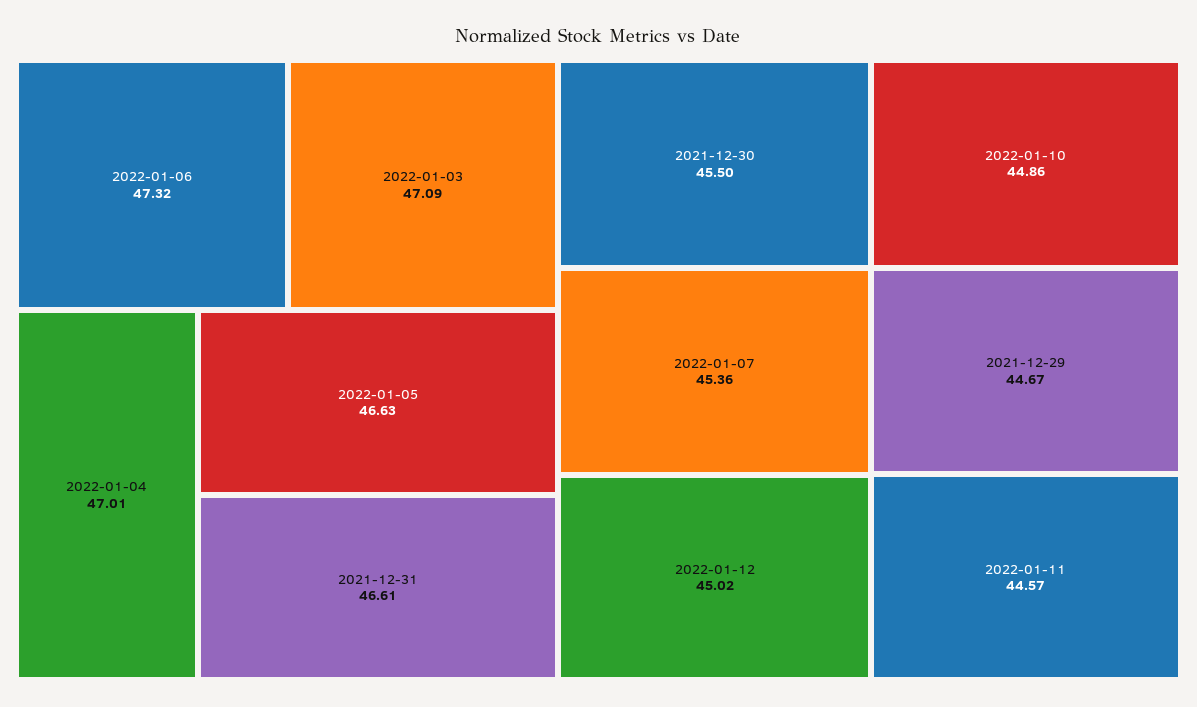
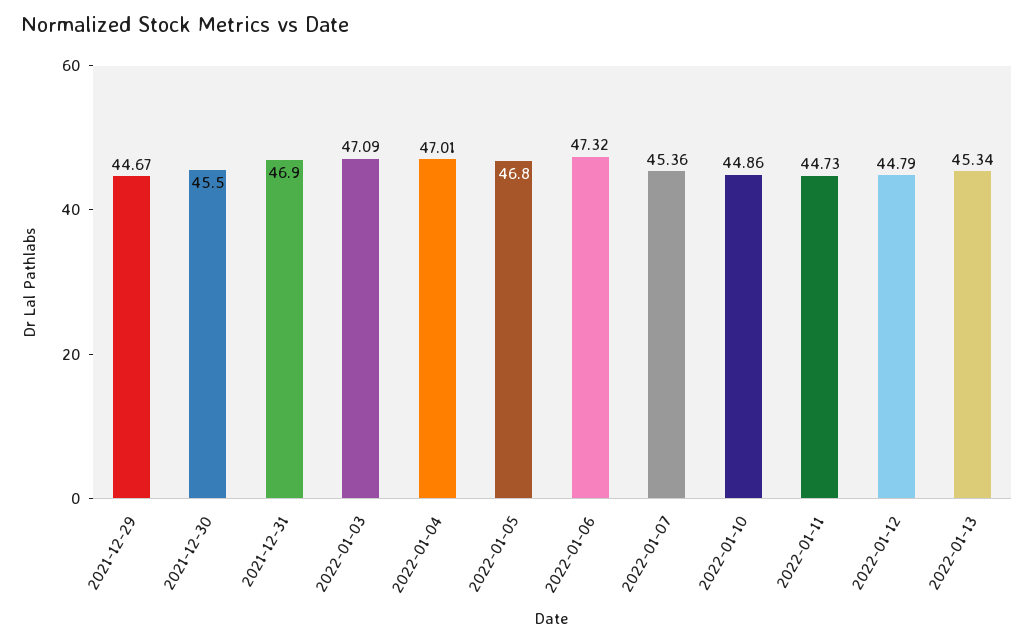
2022-01-05: 46.63 -> 46.8
2021-12-31: 46.61 -> 46.9
2022-01-12: 45.02 -> 44.79
2022-01-11: 44.57 -> 44.73
2022-01-13: none -> 45.34

